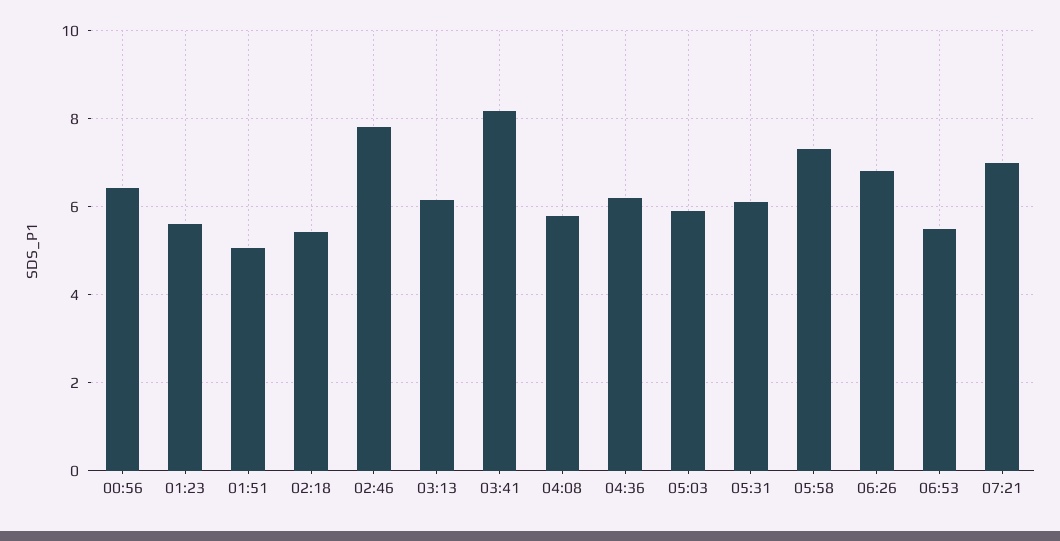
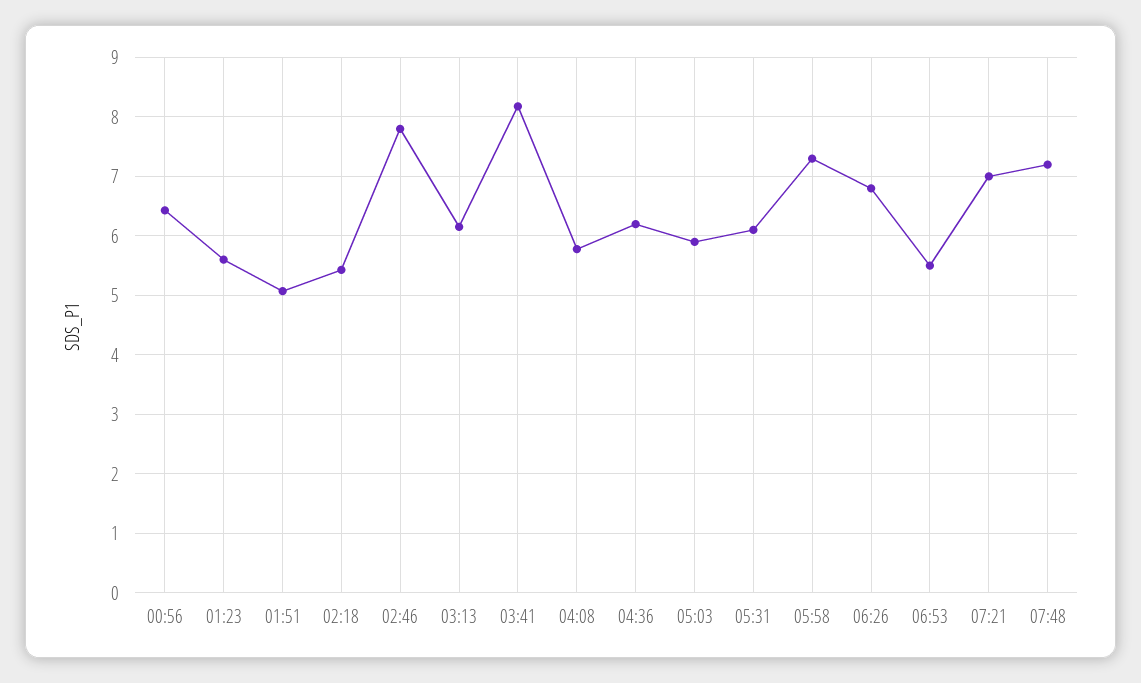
07:48: none -> 7.2

